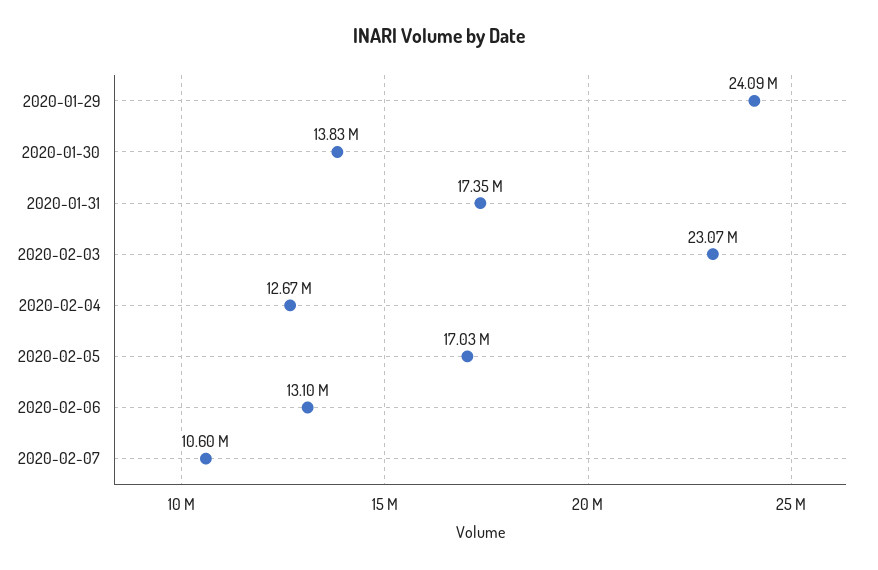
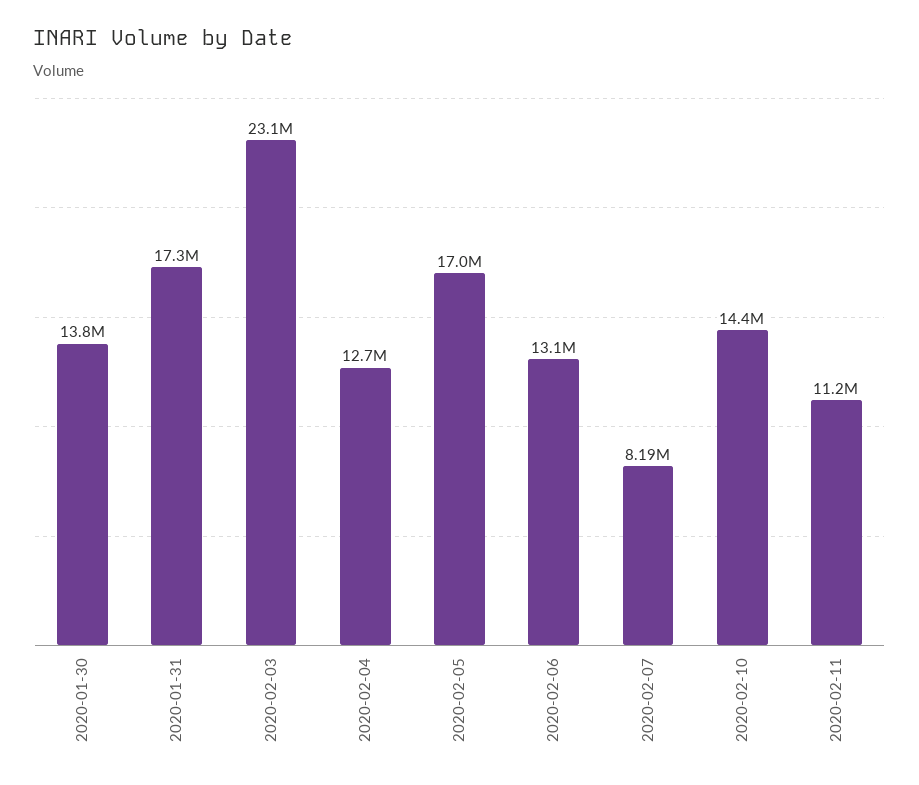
2020-01-29: 24090000 -> none
2020-02-07: 10600000 -> 8190000
2020-02-10: none -> 14400000
2020-02-11: none -> 11200000

